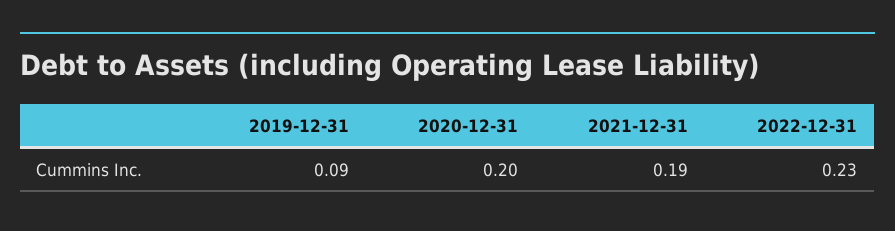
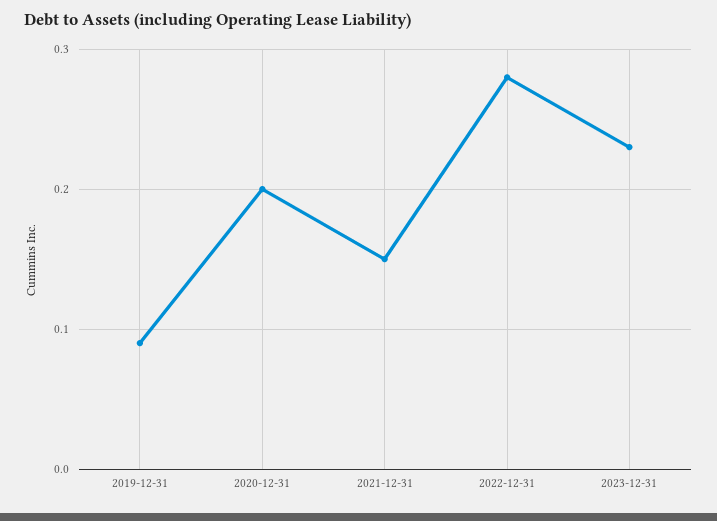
2021-12-31: 0.19 -> 0.15
2022-12-31: 0.23 -> 0.28
2023-12-31: none -> 0.23

